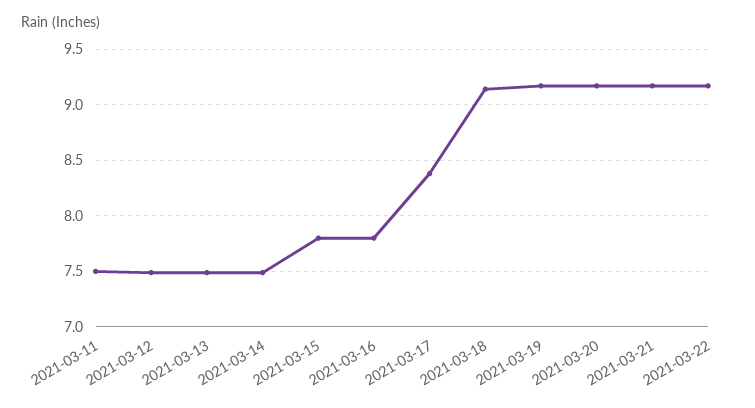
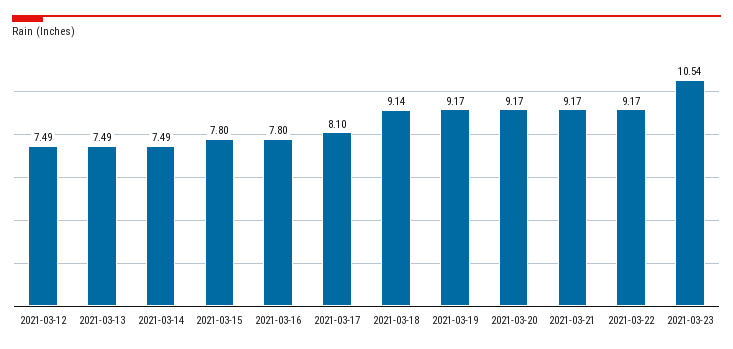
2021-03-11: 7.5 -> none
2021-03-17: 8.4 -> 8.1
2021-03-23: none -> 10.54

